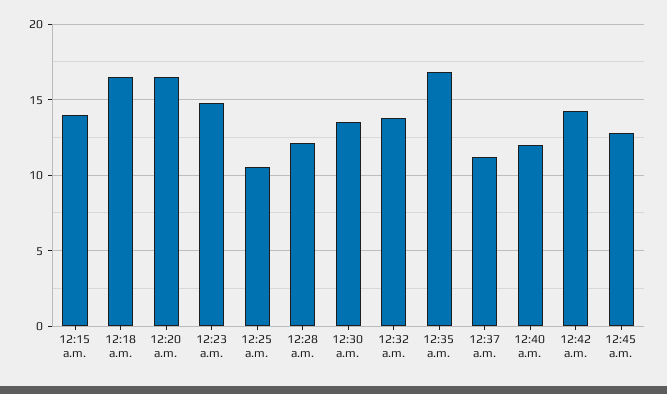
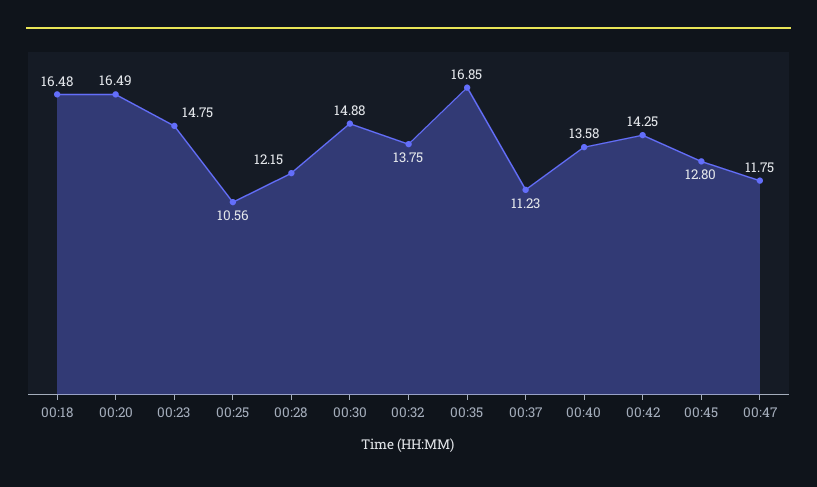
12:15 a.m.: 14 -> none
12:30 a.m.: 13.5 -> 14.88
12:40 a.m.: 12 -> 13.58
00:47: none -> 11.75

